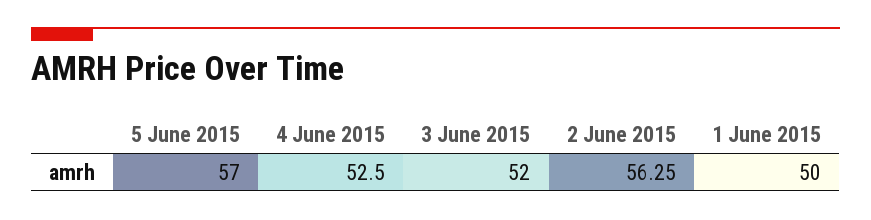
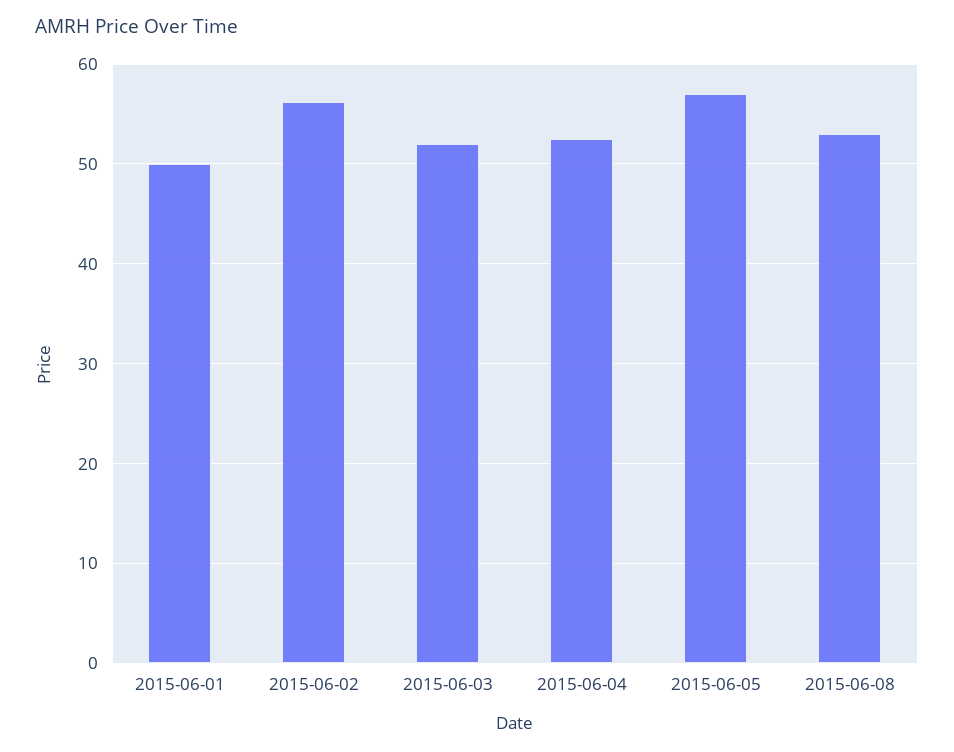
2015-06-08: none -> 53

